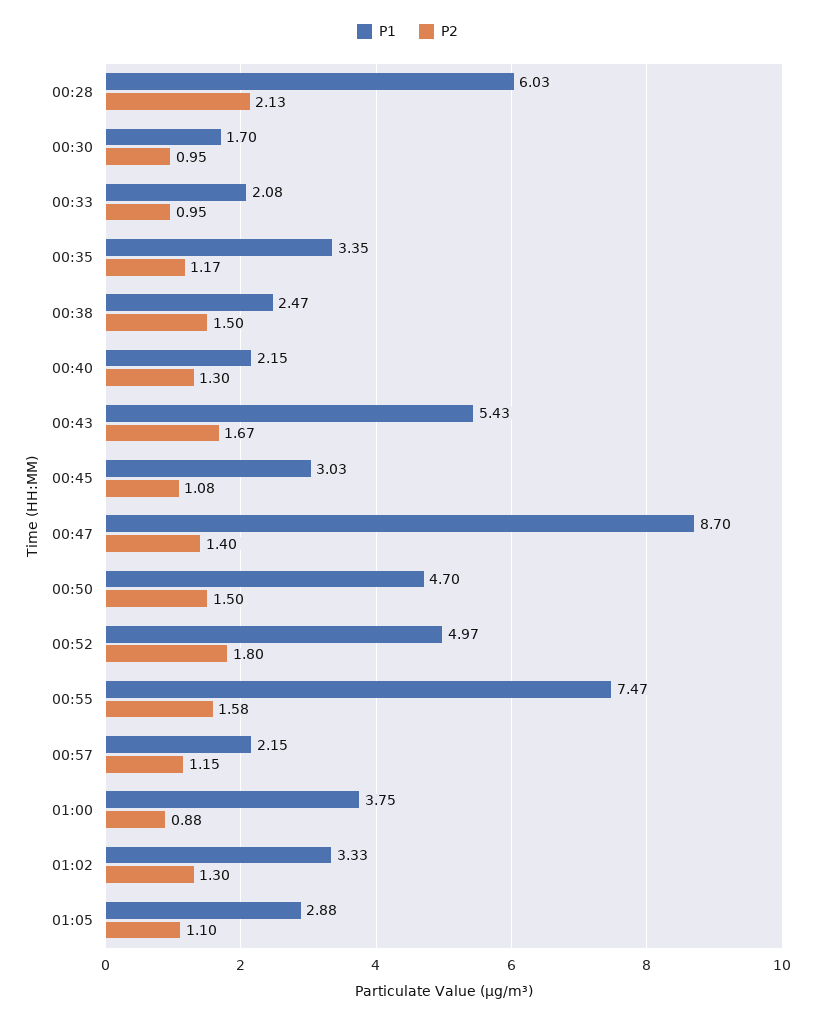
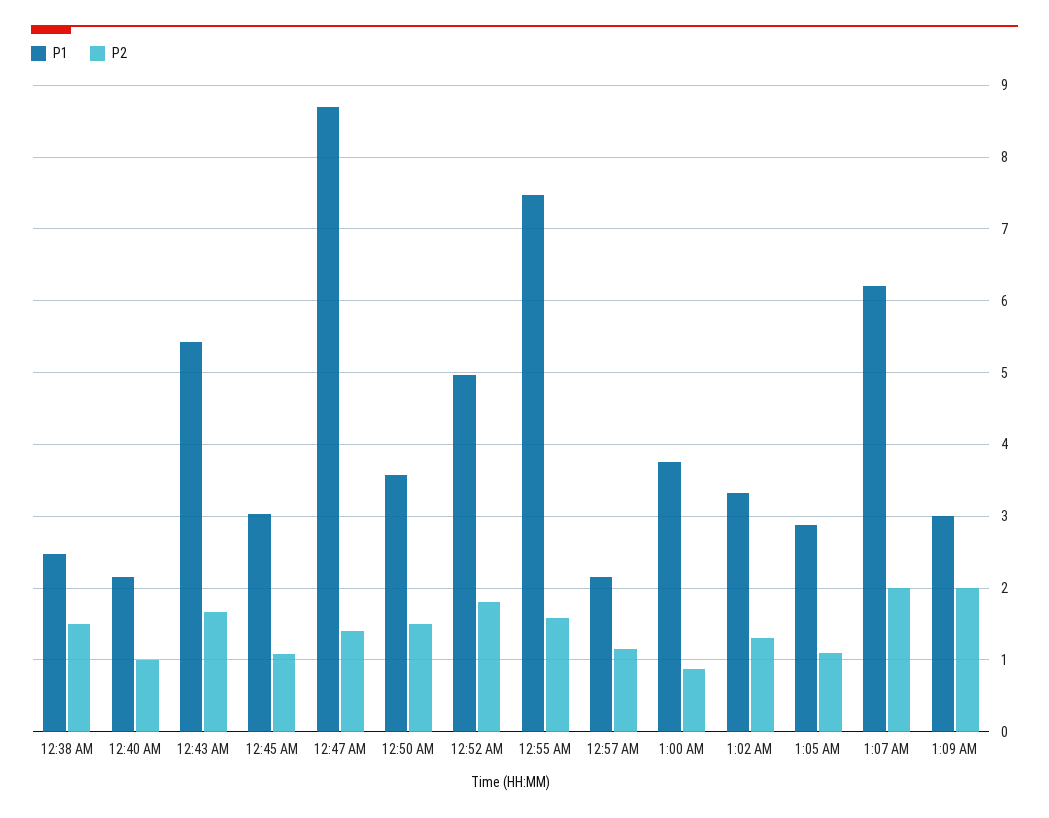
P1, 00:28: 6.03 -> none
P2, 00:28: 2.13 -> none
P1, 00:30: 1.7 -> none
P2, 00:30: 0.95 -> none
P1, 00:33: 2.08 -> none
P2, 00:33: 0.95 -> none
P1, 00:35: 3.35 -> none
P2, 00:35: 1.17 -> none
P2, 00:40: 1.3 -> 1
P1, 00:50: 4.7 -> 3.6
P1, 1:07 AM: none -> 6.2
P2, 1:07 AM: none -> 2
P1, 1:09 AM: none -> 3
P2, 1:09 AM: none -> 2

